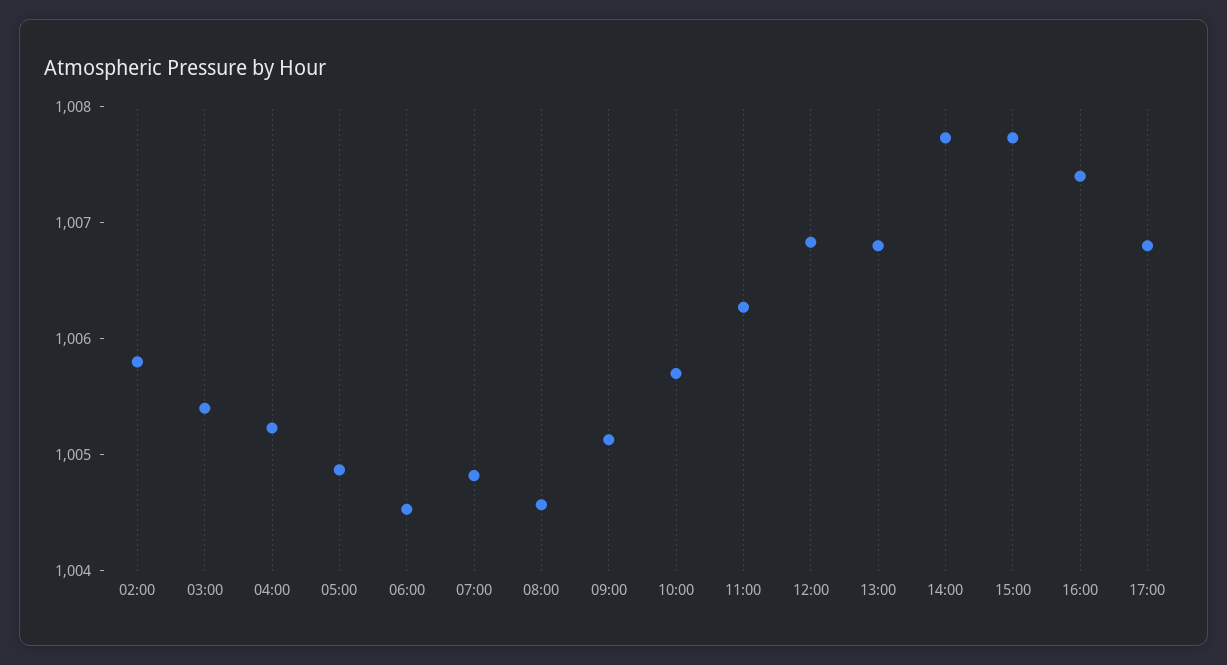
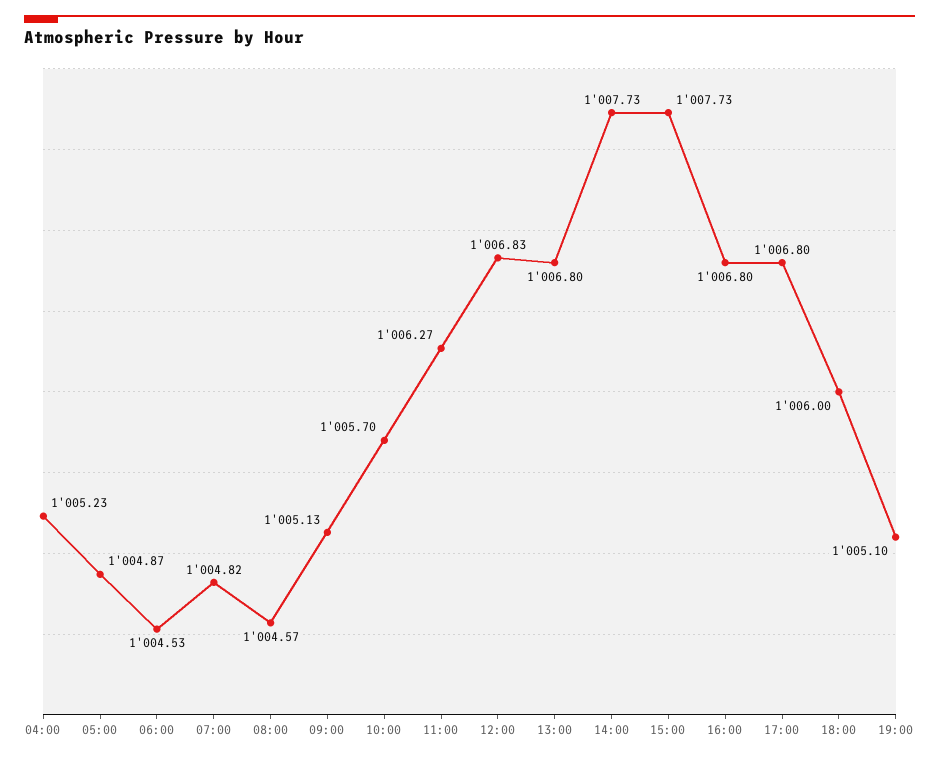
02:00: 1005.8 -> none
03:00: 1005.4 -> none
16:00: 1007.4 -> 1006.8
18:00: none -> 1006
19:00: none -> 1005.1

